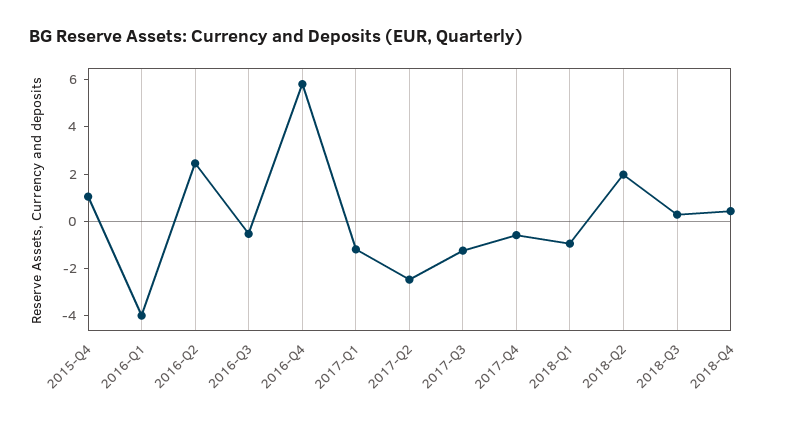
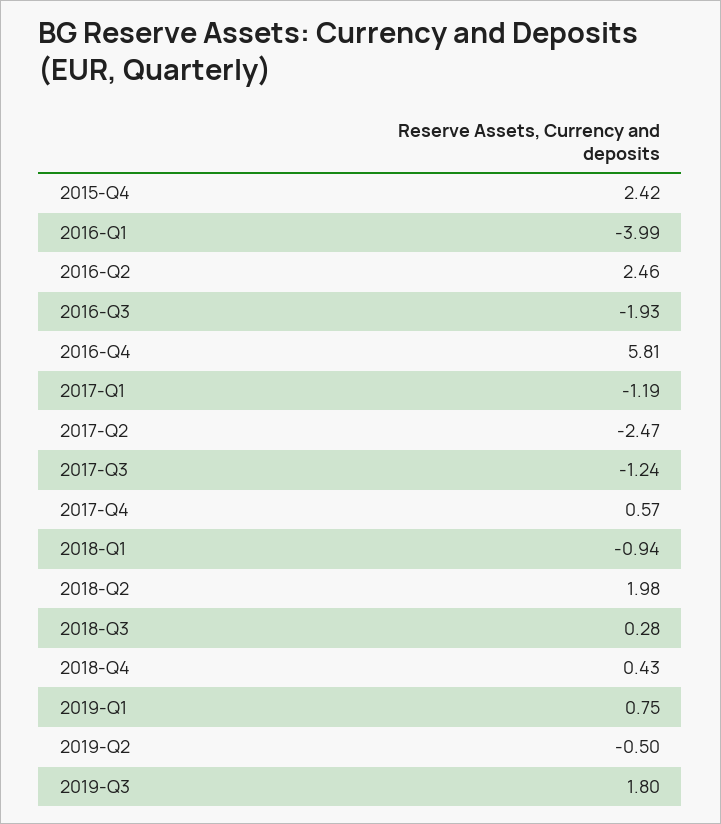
2015-Q4: 1 -> 2.42
2016-Q3: -0.5 -> -1.93
2017-Q4: -0.5 -> 0.57
2019-Q1: none -> 0.75
2019-Q2: none -> -0.5
2019-Q3: none -> 1.8

